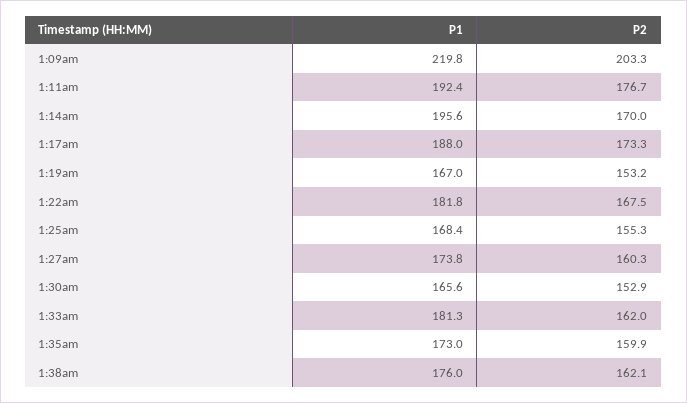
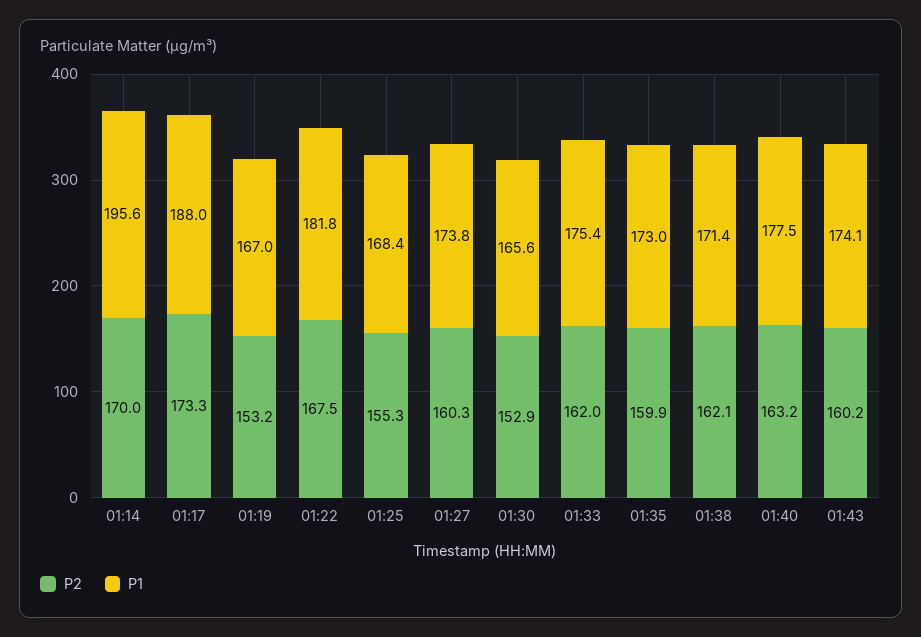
P1, 1:09am: 219.8 -> none
P2, 1:09am: 203.3 -> none
P1, 1:11am: 192.4 -> none
P2, 1:11am: 176.7 -> none
P1, 1:33am: 181.3 -> 175.4
P1, 1:38am: 176 -> 171.4
P2, 01:40: none -> 163.2
P1, 01:40: none -> 177.5
P2, 01:43: none -> 160.2
P1, 01:43: none -> 174.1

